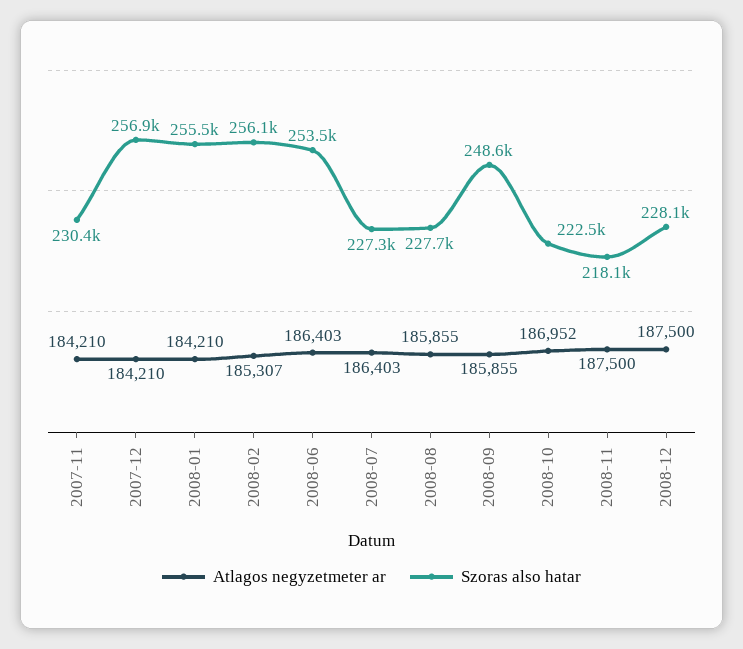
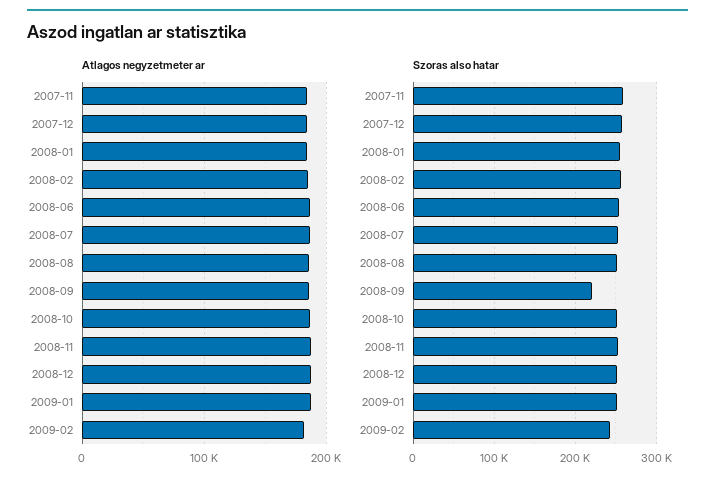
Szoras also hatar, 2007-11: 230400 -> 260000
Szoras also hatar, 2008-07: 227300 -> 250000
Szoras also hatar, 2008-08: 227700 -> 250000
Szoras also hatar, 2008-09: 248600 -> 220000
Szoras also hatar, 2008-10: 222500 -> 250000
Szoras also hatar, 2008-11: 218100 -> 250000
Szoras also hatar, 2008-12: 228100 -> 250000
Atlagos negyzetmeter ar, 2009-01: none -> 190000
Atlagos negyzetmeter ar, 2009-02: none -> 180000
Szoras also hatar, 2009-01: none -> 250000
Szoras also hatar, 2009-02: none -> 240000

